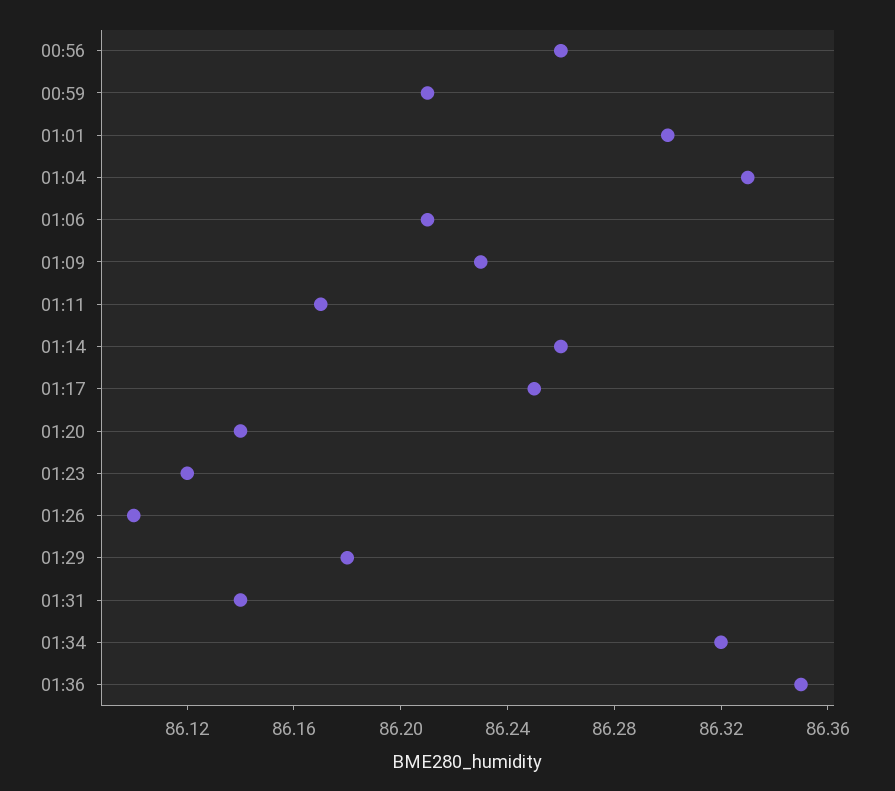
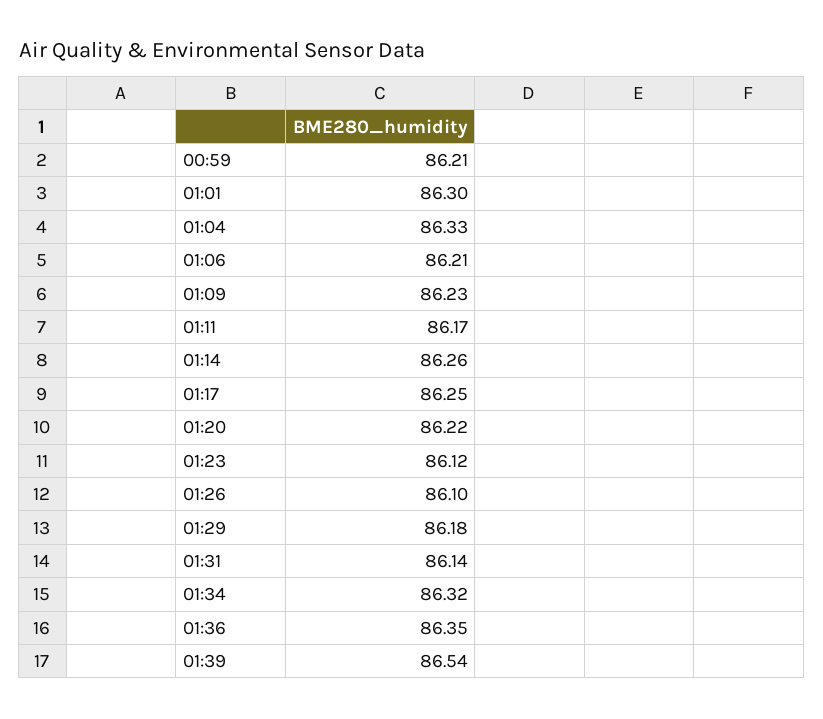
00:56: 86.26 -> none
01:20: 86.14 -> 86.22
01:39: none -> 86.54

